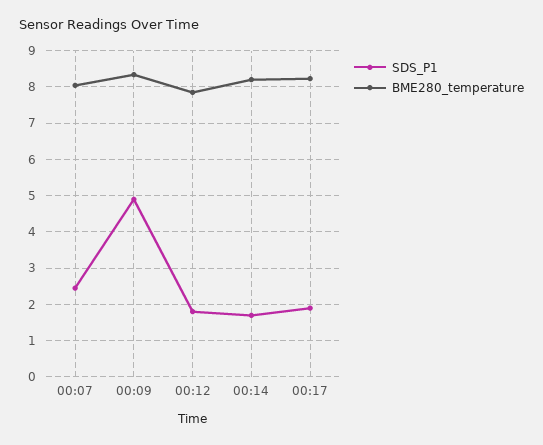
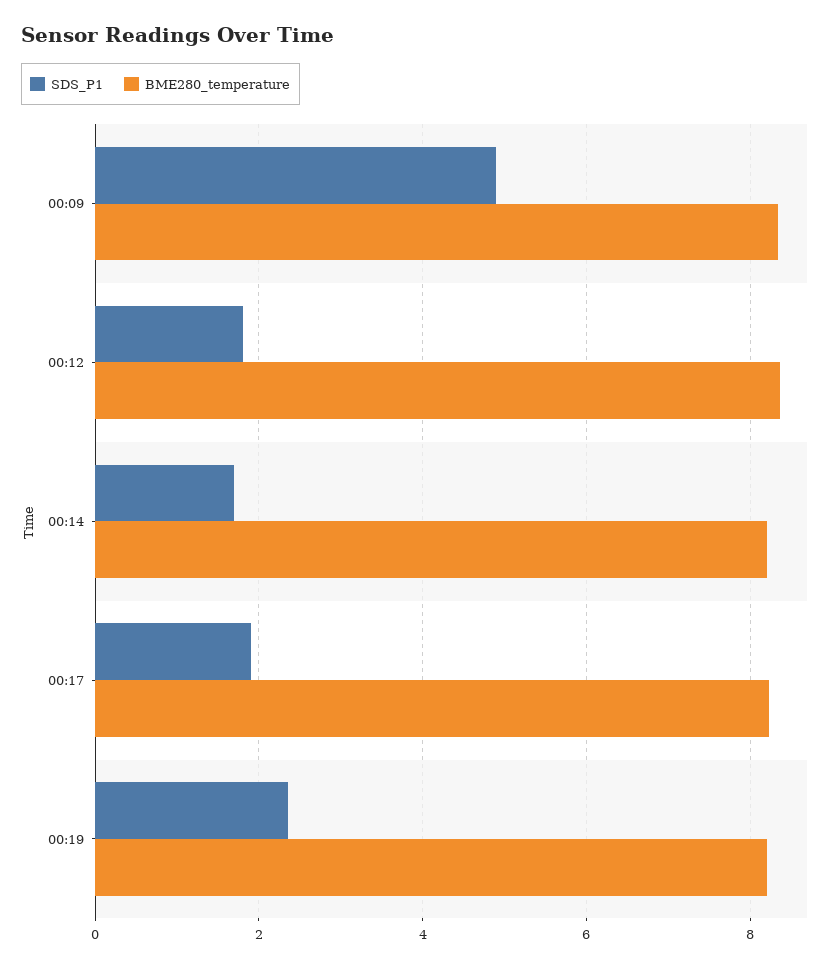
SDS_P1, 00:07: 2.4 -> none
BME280_temperature, 00:07: 8 -> none
BME280_temperature, 00:12: 7.8 -> 8.4
SDS_P1, 00:19: none -> 2.4
BME280_temperature, 00:19: none -> 8.2

